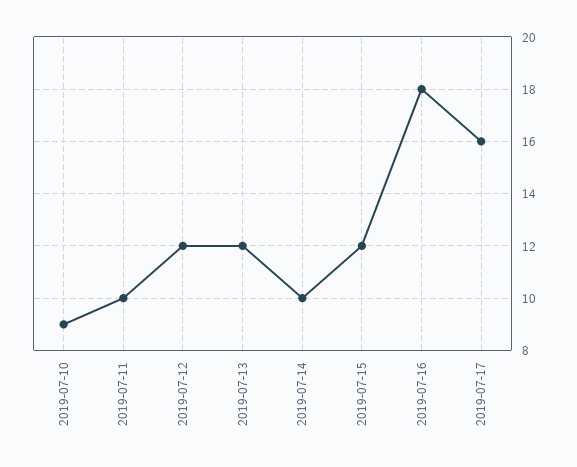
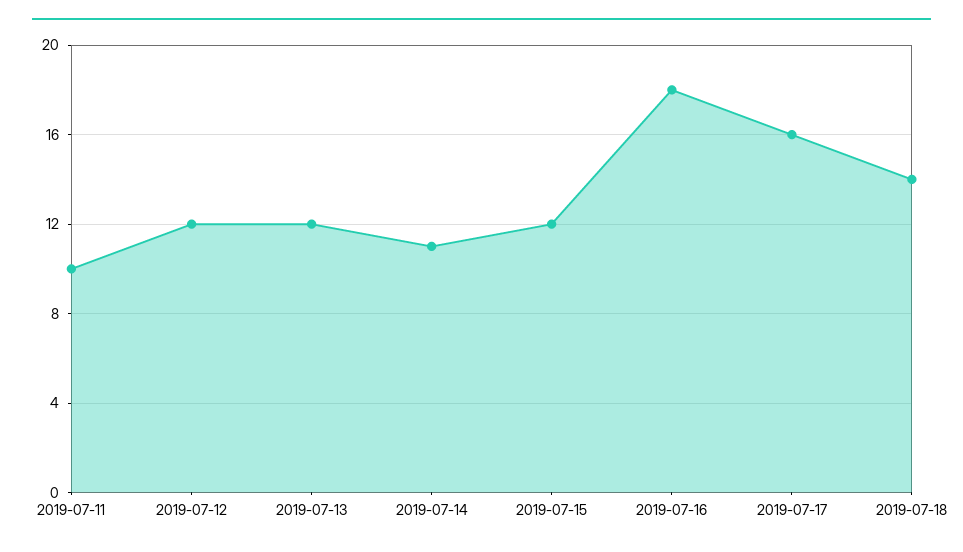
2019-07-10: 9 -> none
2019-07-14: 10 -> 11
2019-07-18: none -> 14

